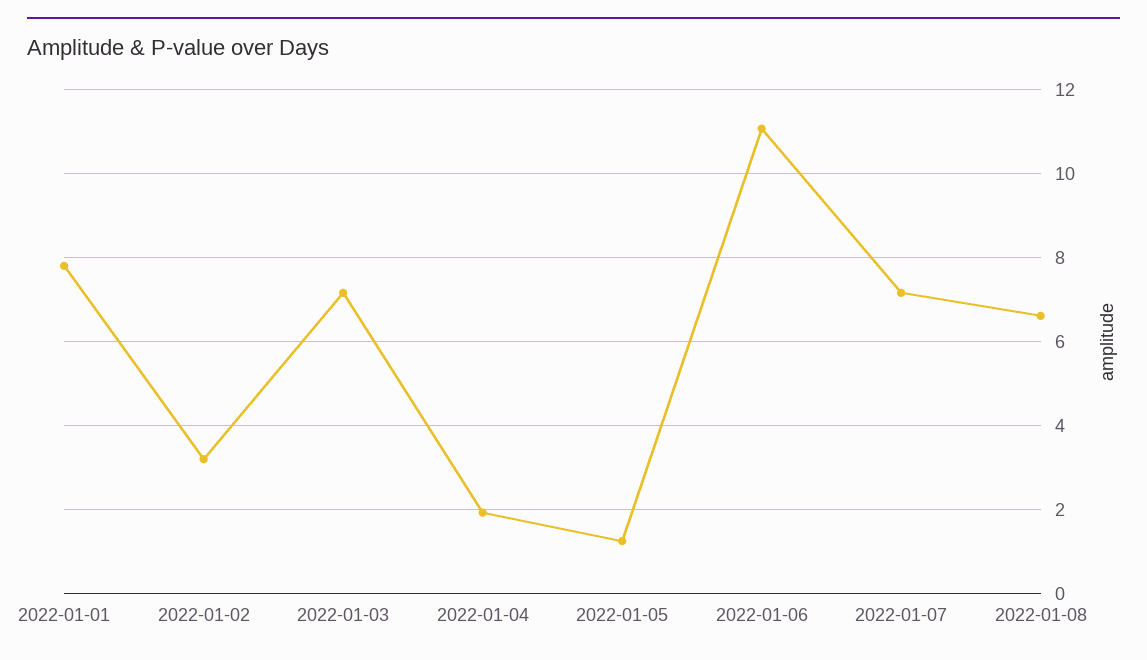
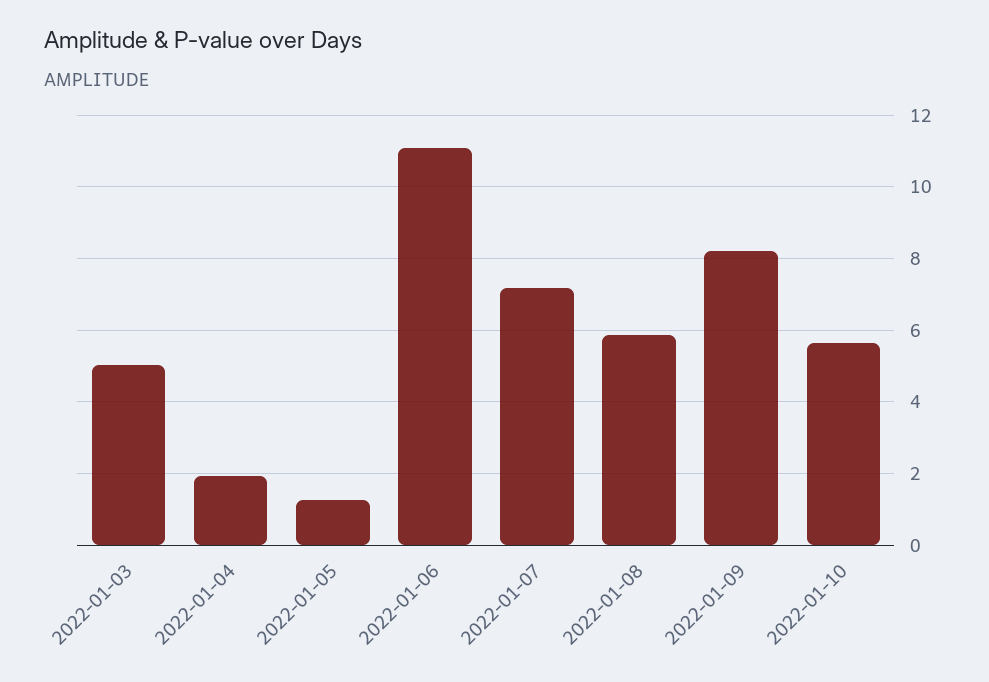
2022-01-01: 7.8 -> none
2022-01-02: 3.2 -> none
2022-01-03: 7.2 -> 5
2022-01-08: 6.6 -> 5.8
2022-01-09: none -> 8.2
2022-01-10: none -> 5.6

